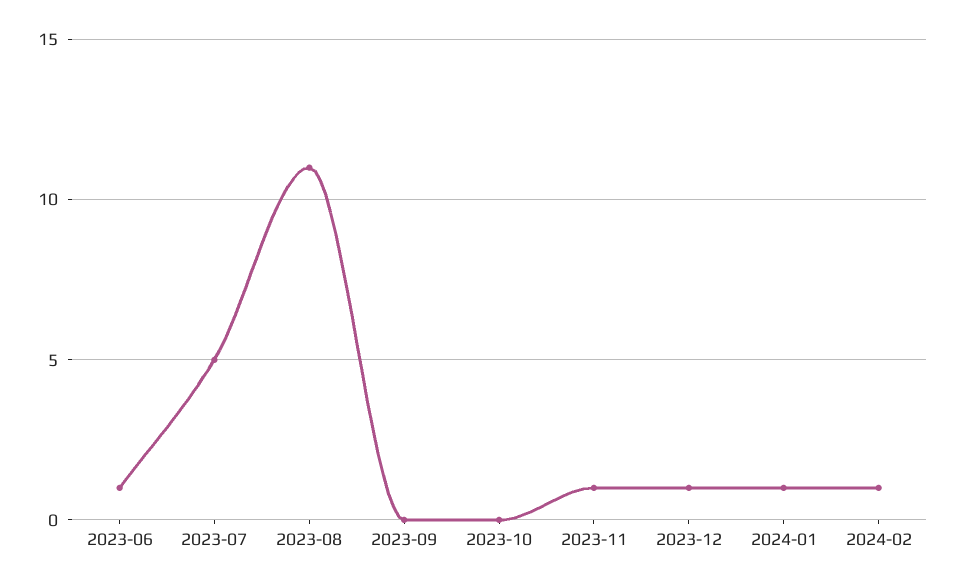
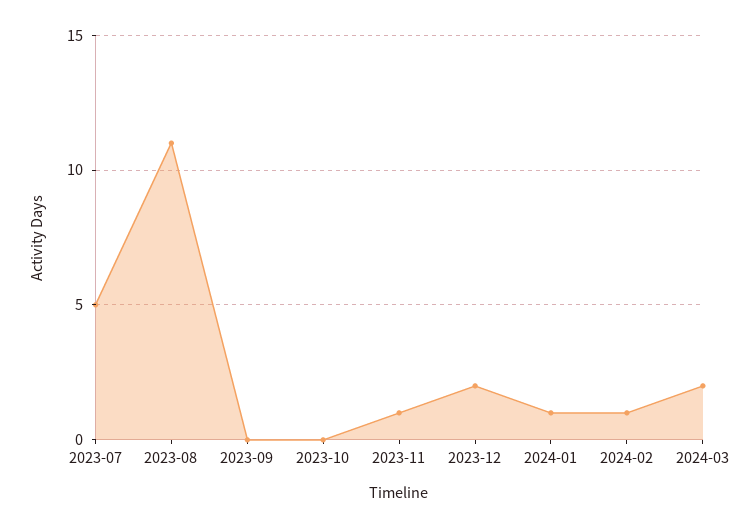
2023-06: 1 -> none
2023-12: 1 -> 2
2024-03: none -> 2

